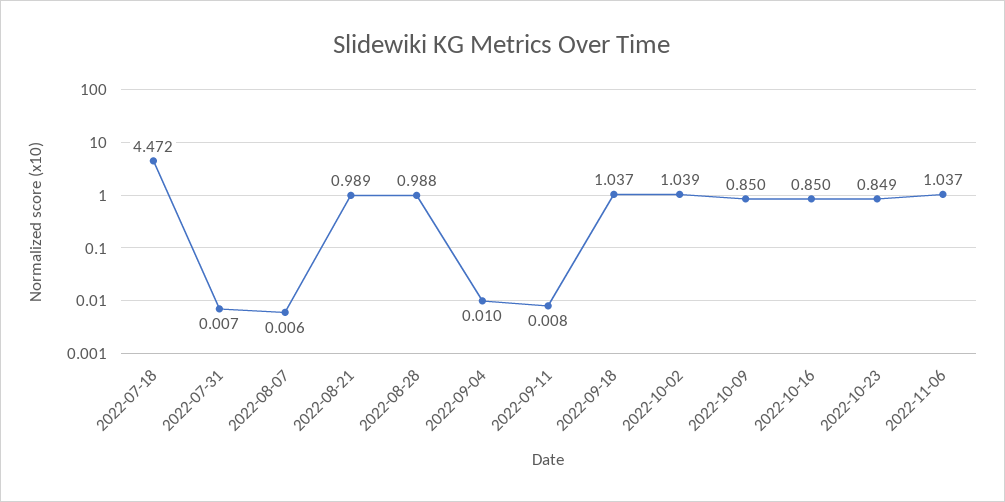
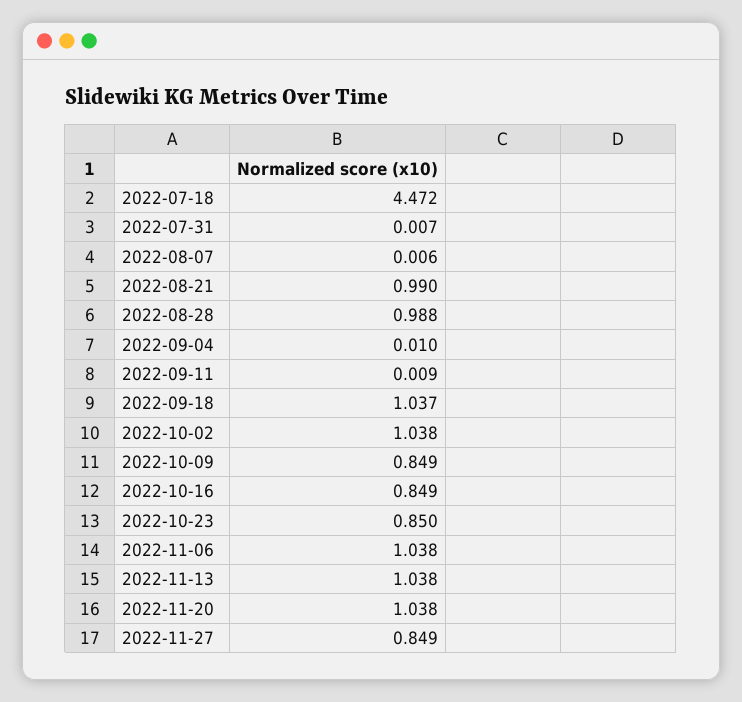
2022-08-21: 0.989 -> 0.99
2022-09-11: 0.008 -> 0.009
2022-10-02: 1.039 -> 1.038
2022-10-09: 0.85 -> 0.849
2022-10-16: 0.85 -> 0.849
2022-10-23: 0.849 -> 0.85
2022-11-06: 1.037 -> 1.038
2022-11-13: none -> 1.038
2022-11-20: none -> 1.038
2022-11-27: none -> 0.849

